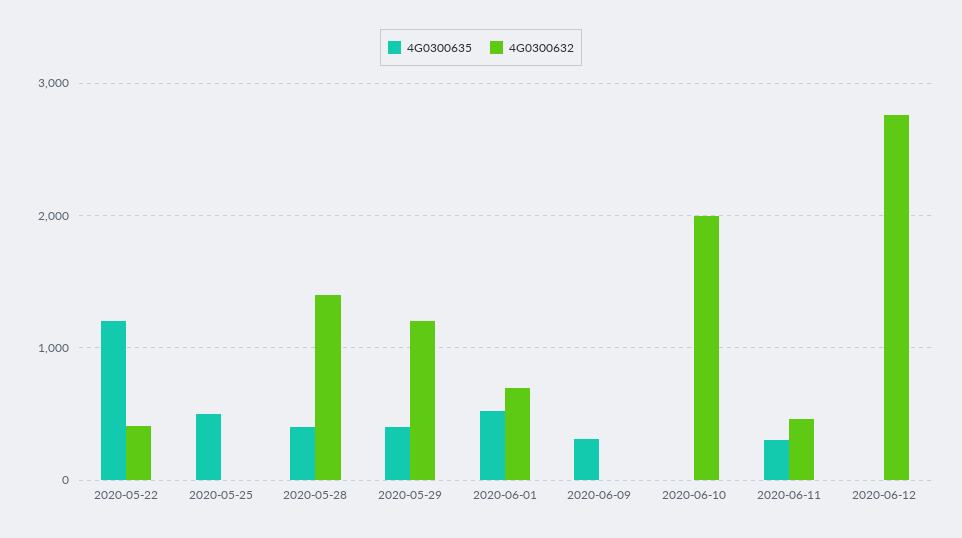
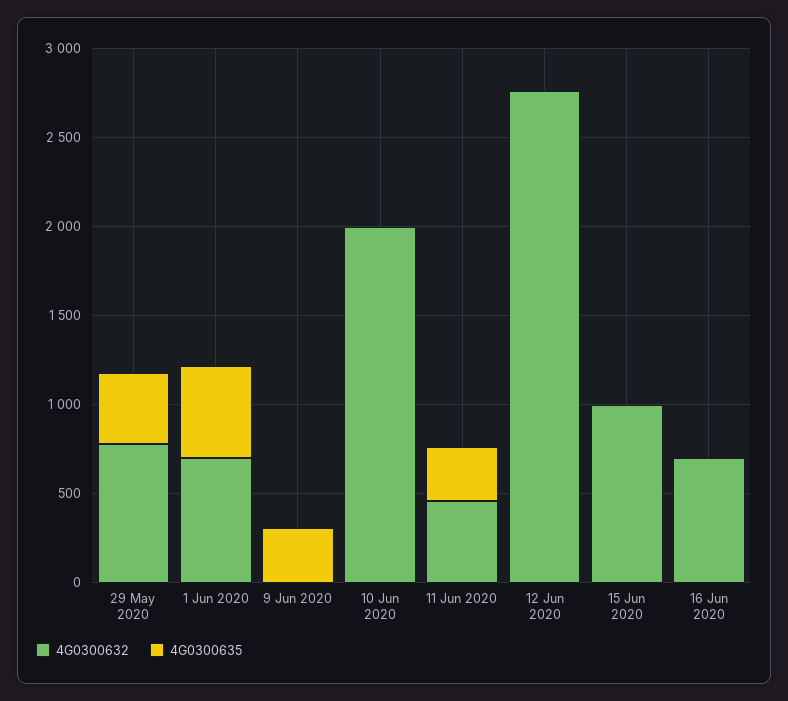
4G0300635, 2020-05-22: 1200 -> none
4G0300632, 2020-05-22: 400 -> none
4G0300635, 2020-05-25: 500 -> none
4G0300632, 2020-05-25: 0 -> none
4G0300635, 2020-05-28: 400 -> none
4G0300632, 2020-05-28: 1400 -> none
4G0300632, 2020-05-29: 1200 -> 800
4G0300632, 15 Jun 2020: none -> 1000
4G0300635, 15 Jun 2020: none -> 0
4G0300632, 16 Jun 2020: none -> 700
4G0300635, 16 Jun 2020: none -> 0

